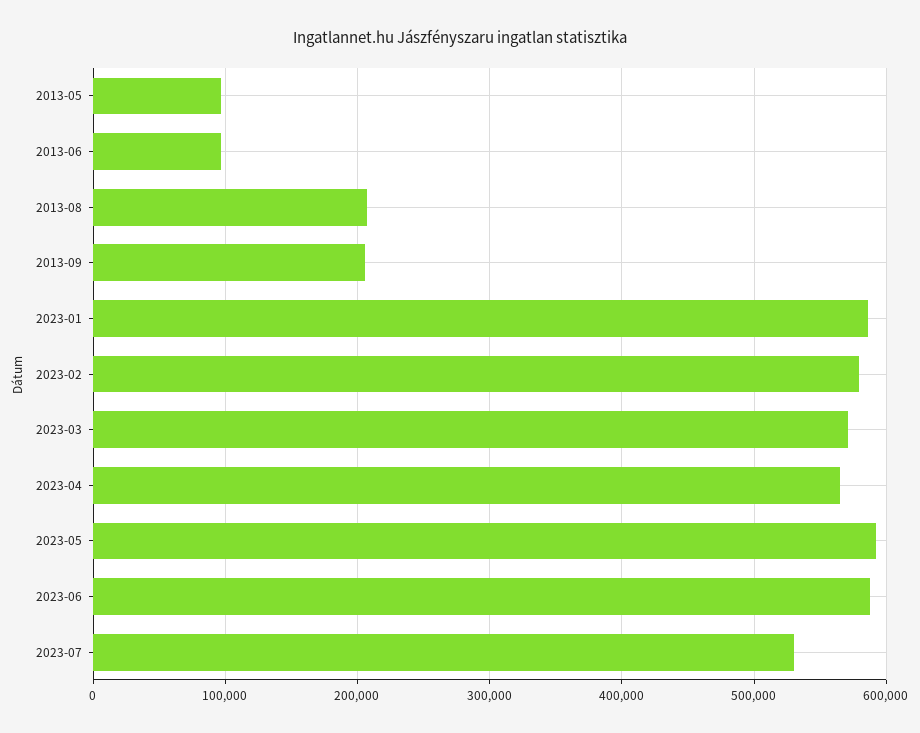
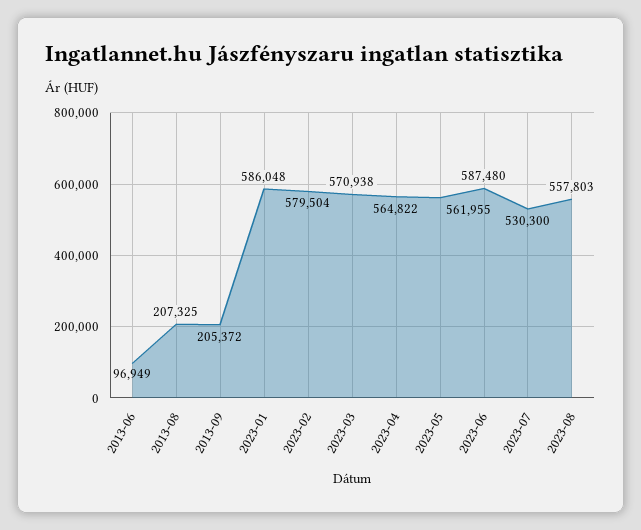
2013-05: 100000 -> none
2023-05: 590000 -> 561955
2023-08: none -> 557803

